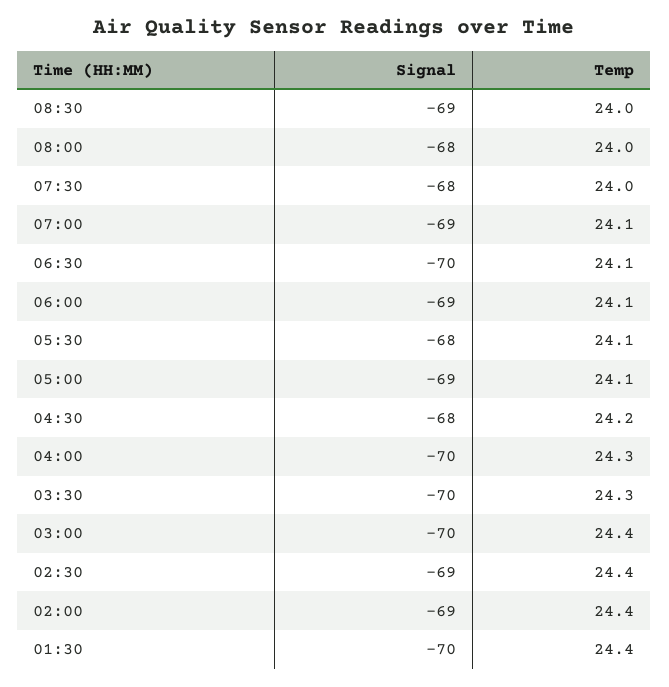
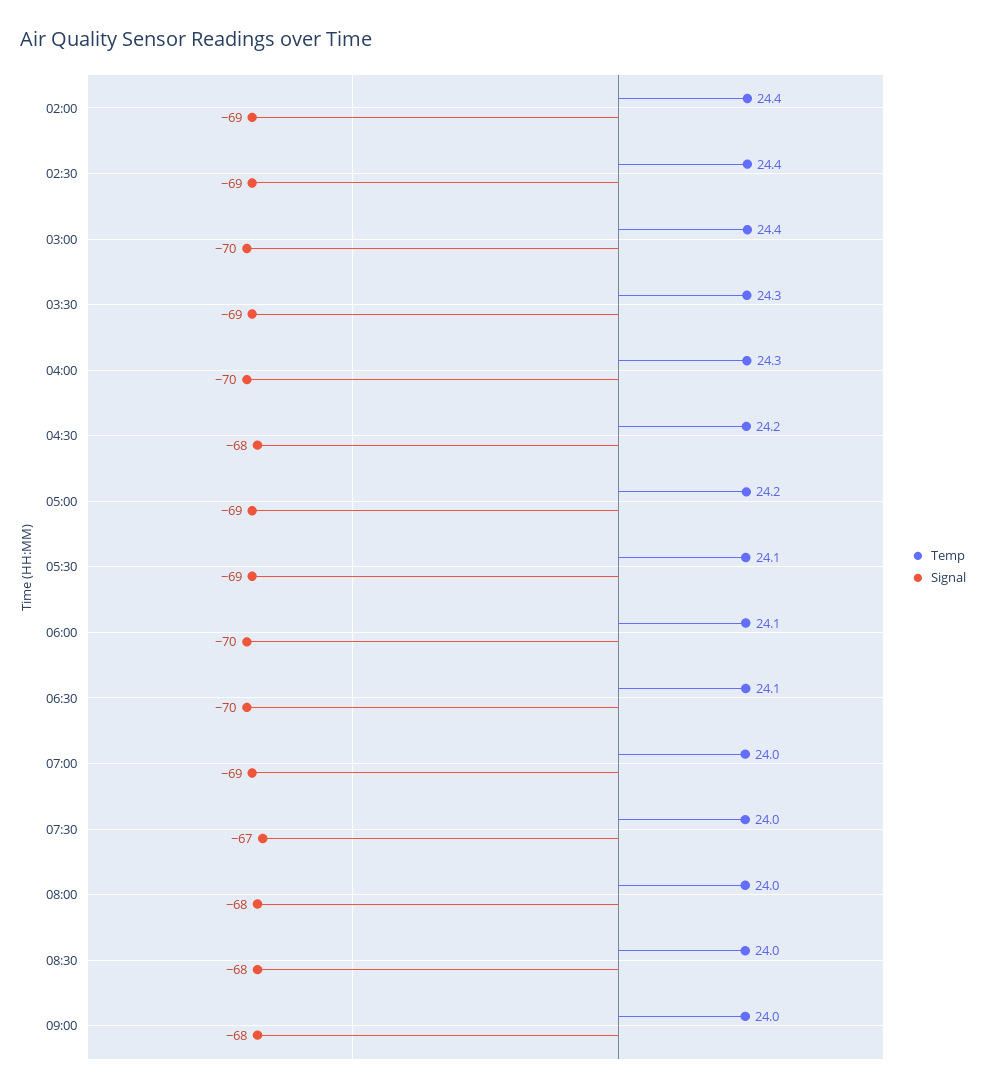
Signal, 08:30: -69 -> -68
Signal, 07:30: -68 -> -67
Temp, 07:00: 24.1 -> 24
Signal, 06:00: -69 -> -70
Signal, 05:30: -68 -> -69
Temp, 05:00: 24.1 -> 24.2
Signal, 03:30: -70 -> -69
Signal, 01:30: -70 -> none
Temp, 01:30: 24.4 -> none
Temp, 09:00: none -> 24
Signal, 09:00: none -> -68

